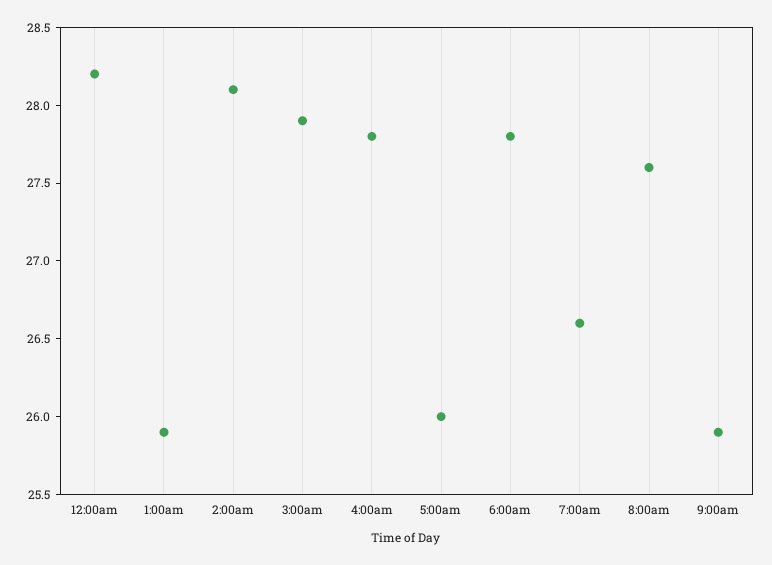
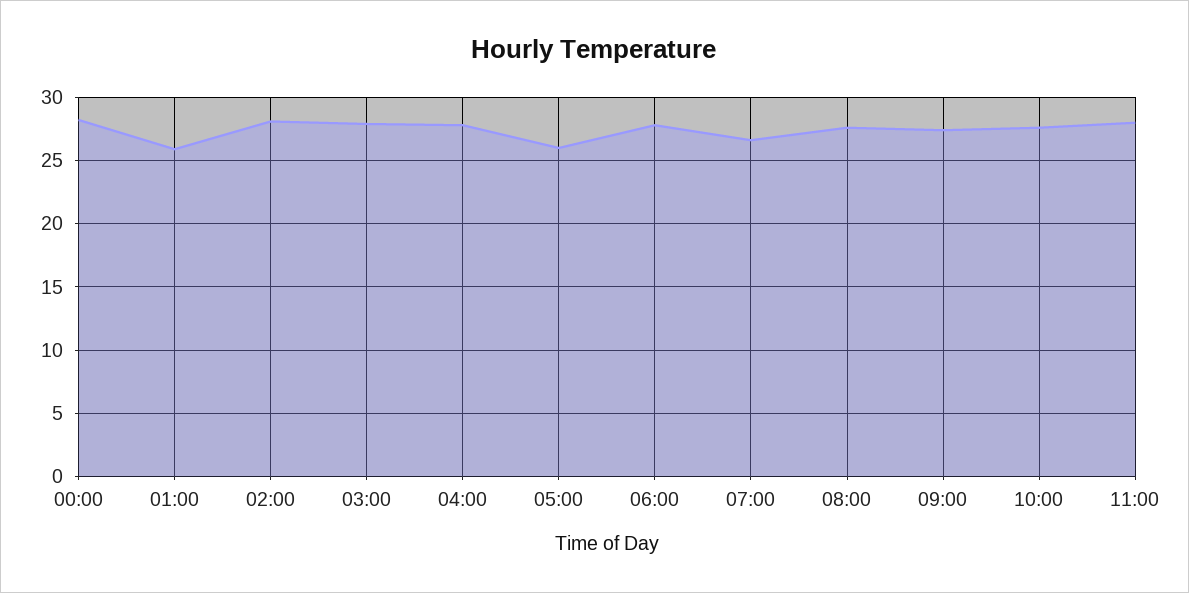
9:00am: 25.9 -> 27.5
10:00: none -> 27.5
11:00: none -> 28

